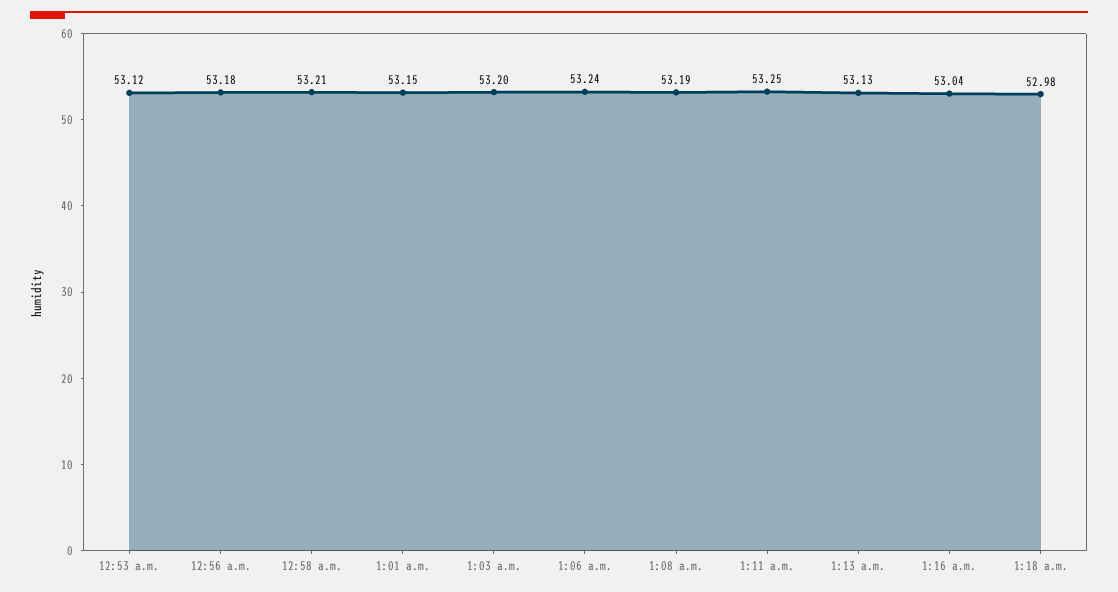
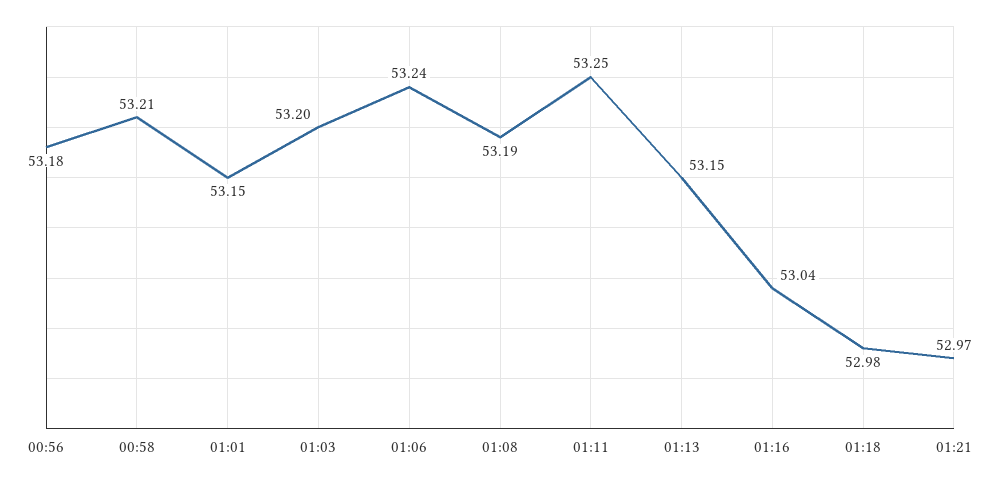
12:53 a.m.: 53.12 -> none
1:13 a.m.: 53.13 -> 53.15
01:21: none -> 52.97

